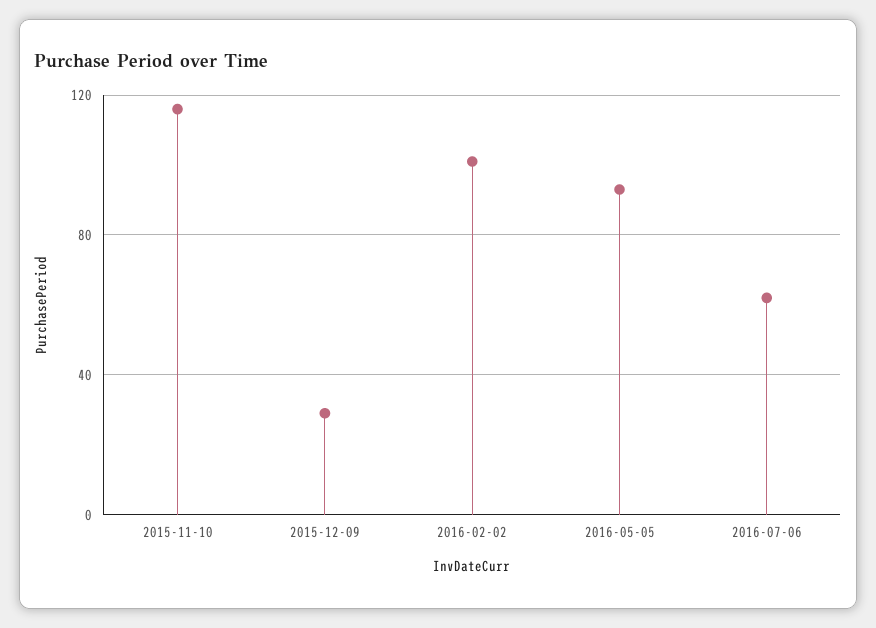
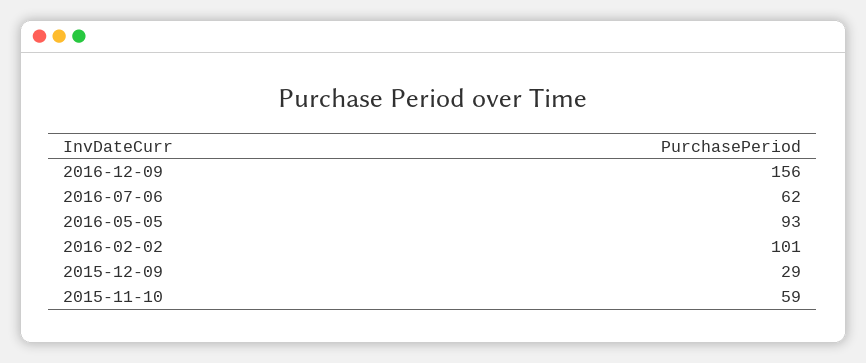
2015-11-10: 115 -> 59
2016-12-09: none -> 156

